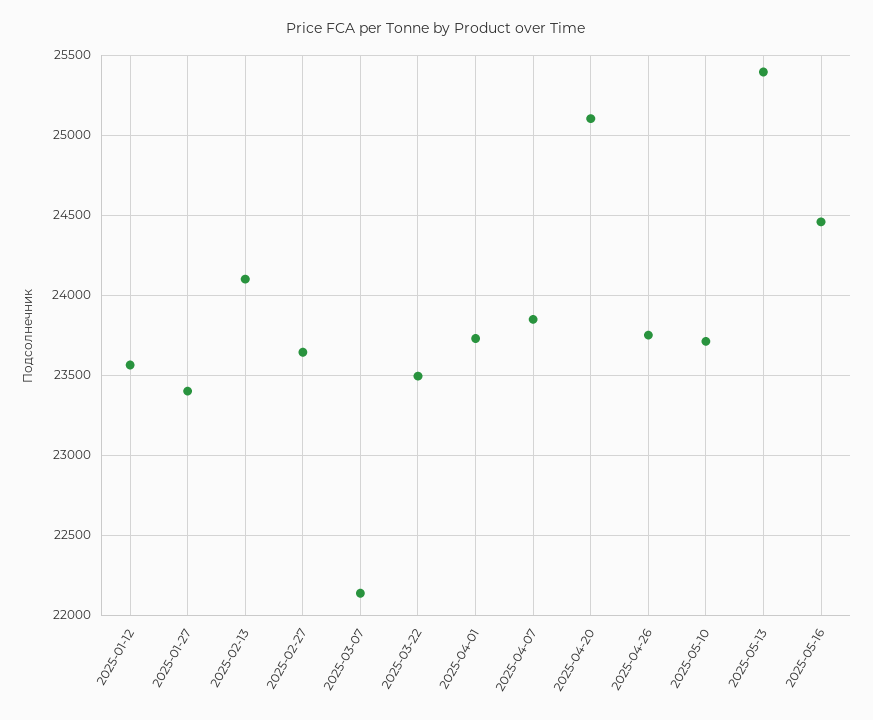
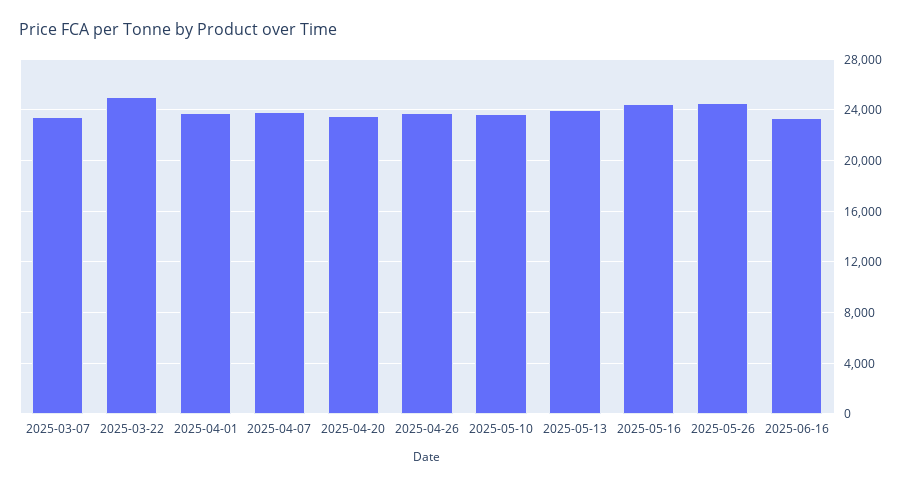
2025-01-12: 23550 -> none
2025-01-27: 23400 -> none
2025-02-13: 24100 -> none
2025-02-27: 23650 -> none
2025-03-07: 22150 -> 23500
2025-03-22: 23500 -> 25000
2025-04-20: 25100 -> 23500
2025-05-13: 25400 -> 24000
2025-05-26: none -> 24500
2025-06-16: none -> 23500

